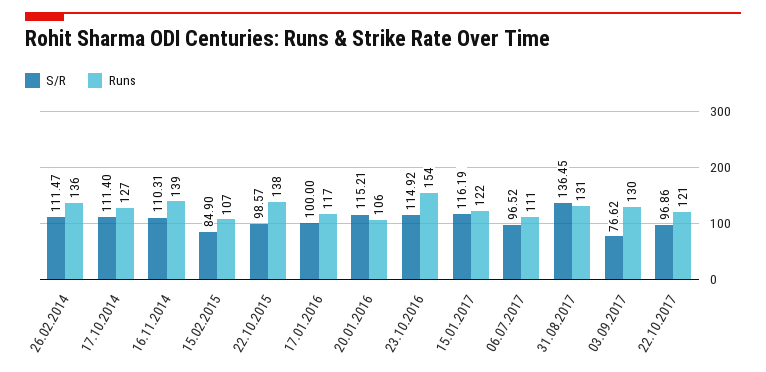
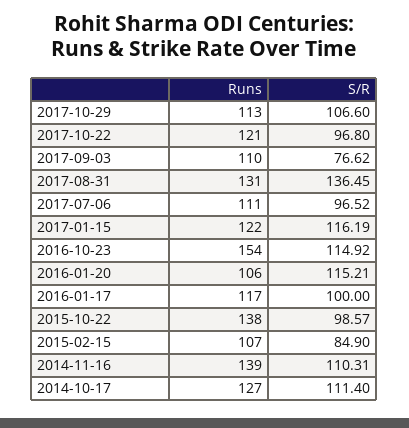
S/R, 26.02.2014: 111.47 -> none
Runs, 26.02.2014: 136 -> none
Runs, 03.09.2017: 130 -> 110
S/R, 22.10.2017: 96.86 -> 96.8
Runs, 2017-10-29: none -> 113
S/R, 2017-10-29: none -> 106.6

